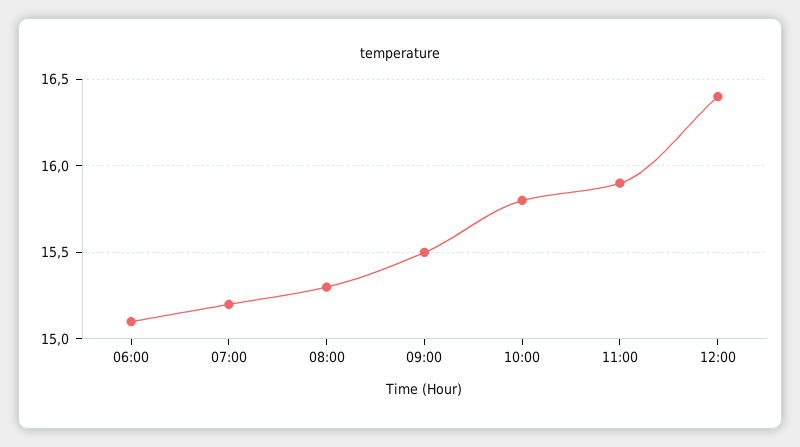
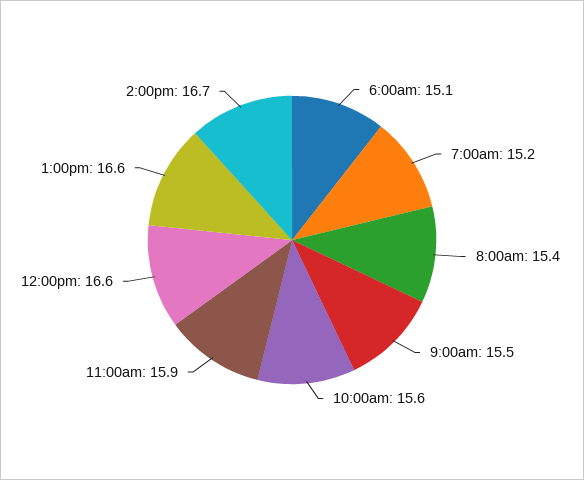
08:00: 15.3 -> 15.4
10:00: 15.8 -> 15.6
12:00: 16.4 -> 16.6
1:00pm: none -> 16.6
2:00pm: none -> 16.7

